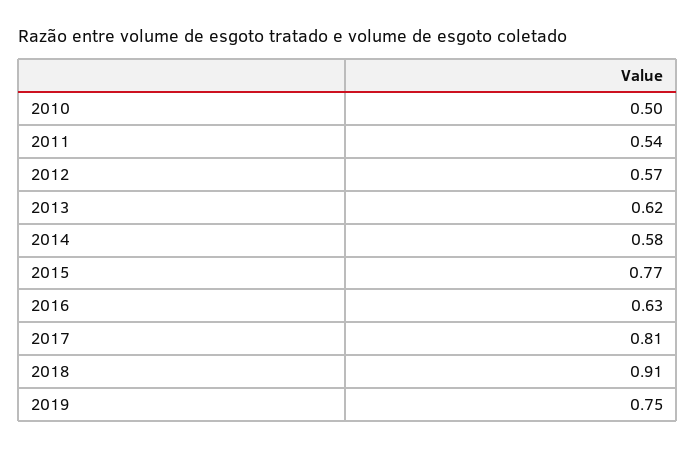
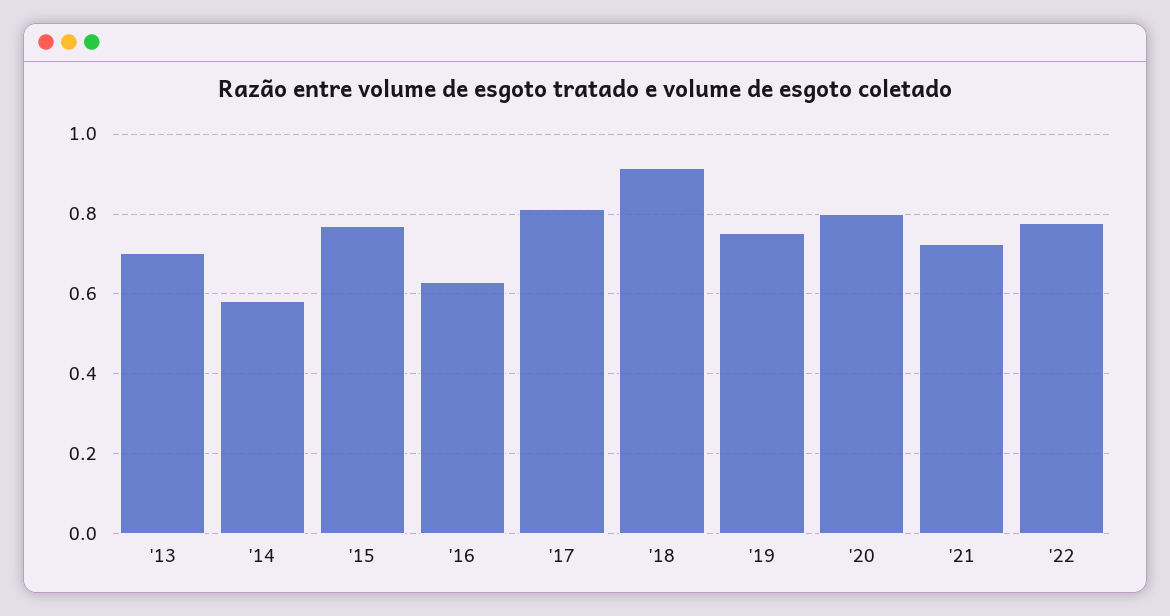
2010: 0.5 -> none
2011: 0.54 -> none
2012: 0.57 -> none
2013: 0.62 -> 0.7
'20: none -> 0.8
'21: none -> 0.72
'22: none -> 0.78

